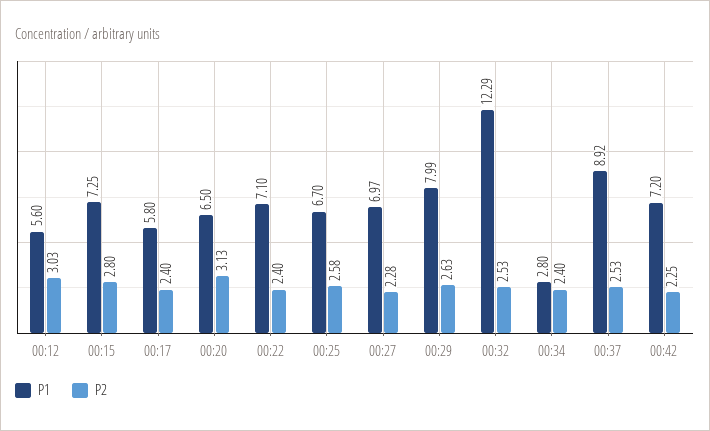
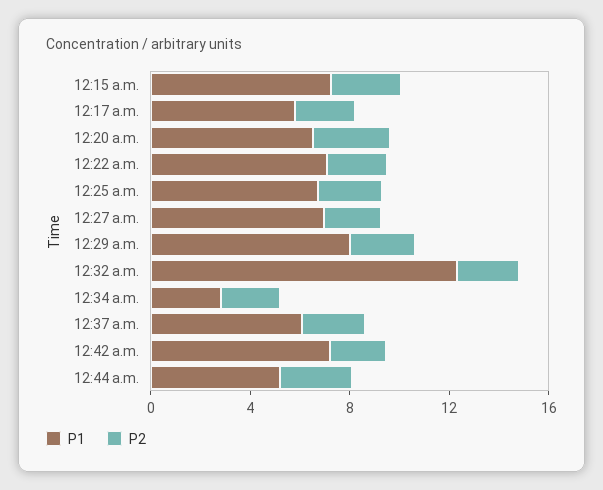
P1, 00:12: 5.6 -> none
P2, 00:12: 3.03 -> none
P1, 00:37: 8.92 -> 6
P1, 12:44 a.m.: none -> 5
P2, 12:44 a.m.: none -> 3

